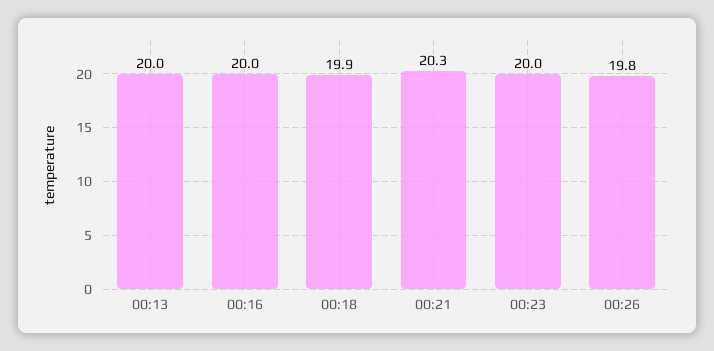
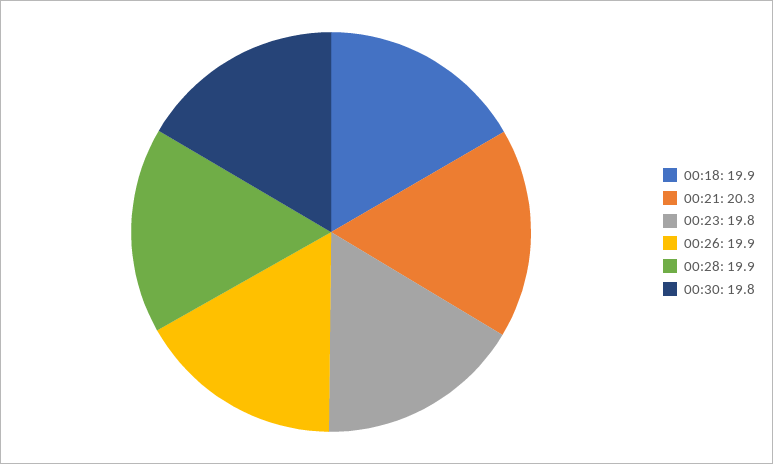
00:13: 20 -> none
00:16: 20 -> none
00:23: 20 -> 19.8
00:26: 19.8 -> 19.9
00:28: none -> 19.9
00:30: none -> 19.8

